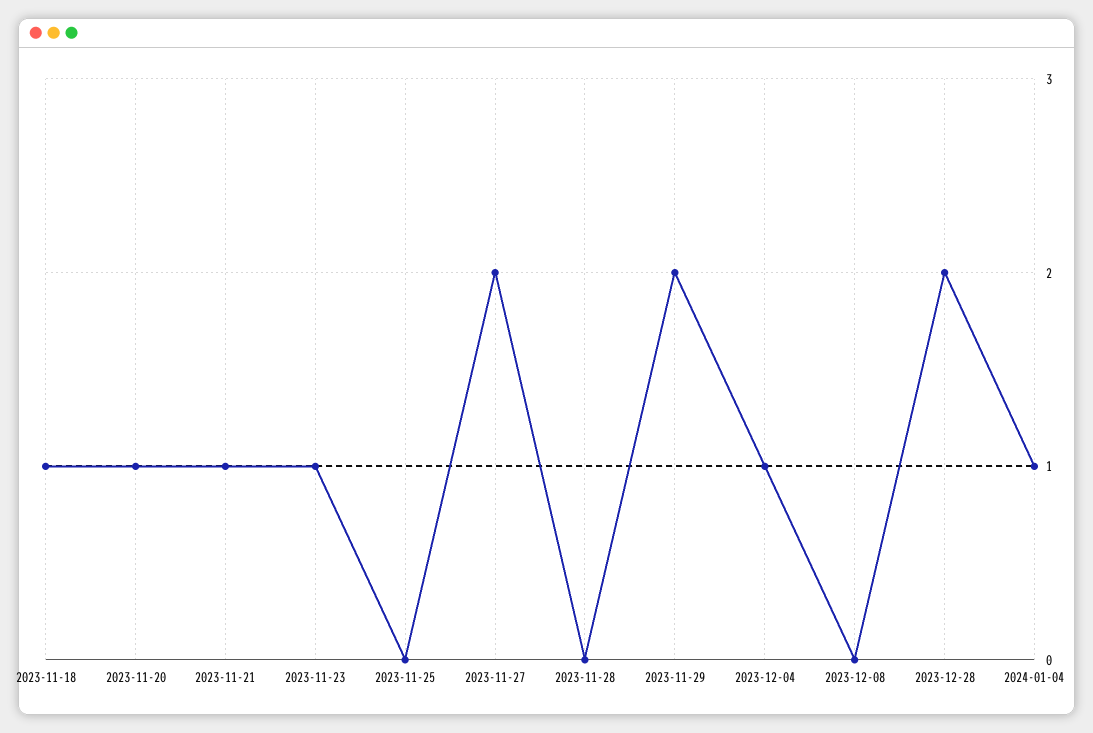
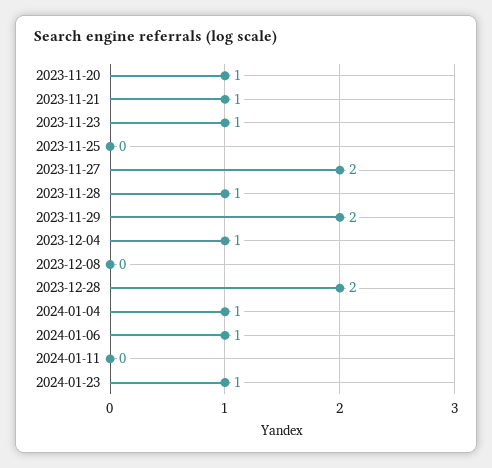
2023-11-18: 1 -> none
2023-11-28: 0 -> 1
2024-01-06: none -> 1
2024-01-11: none -> 0
2024-01-23: none -> 1

